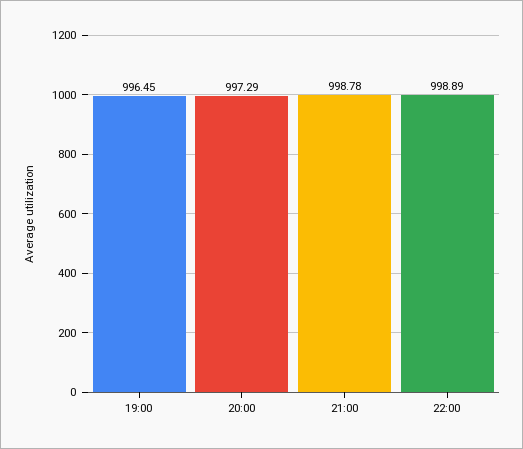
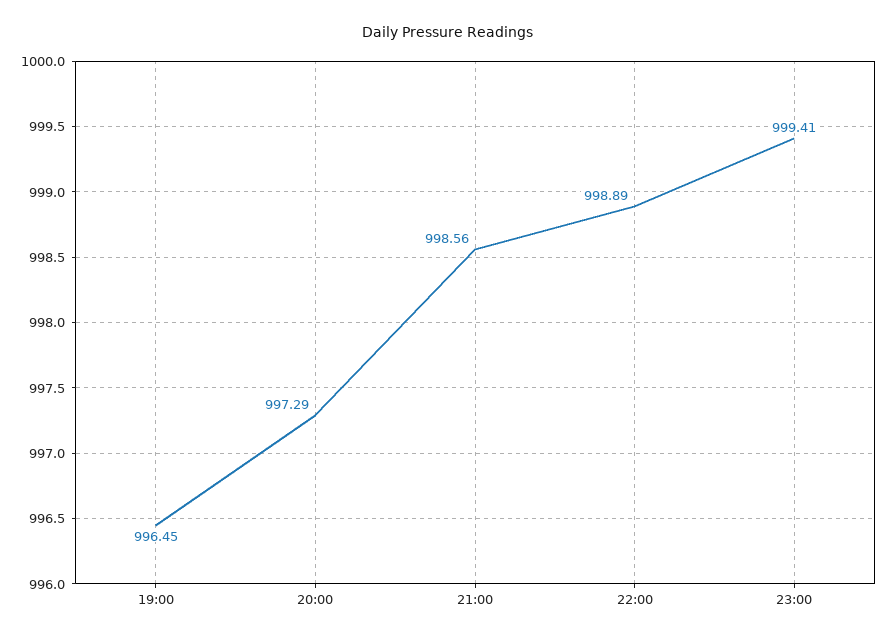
21:00: 998.78 -> 998.56
23:00: none -> 999.41

